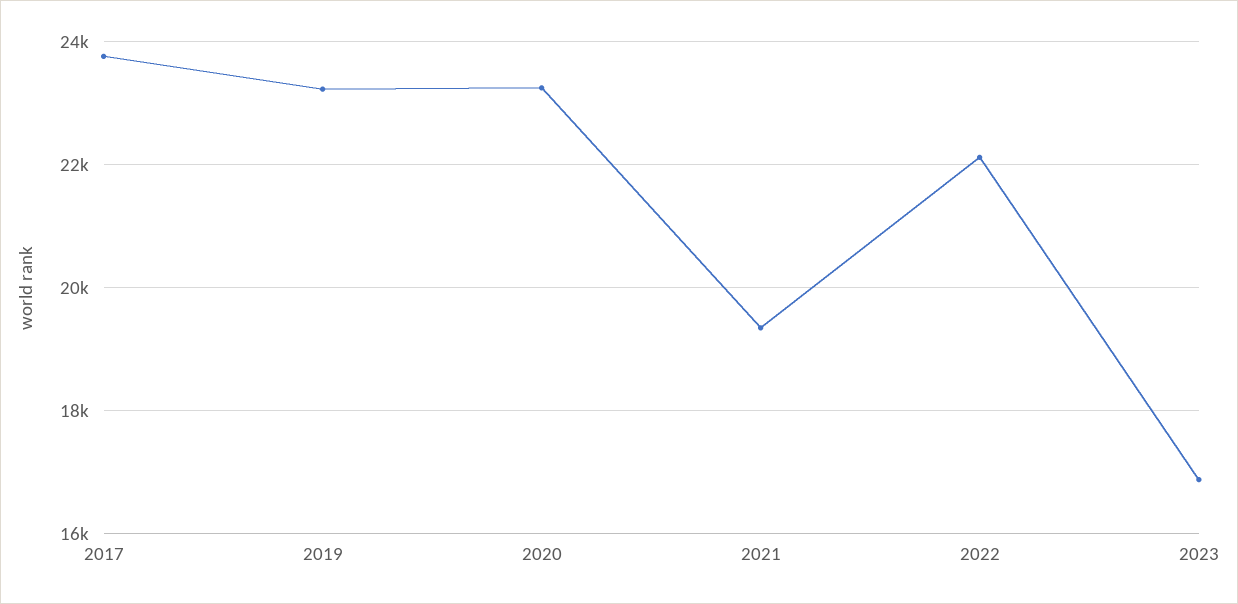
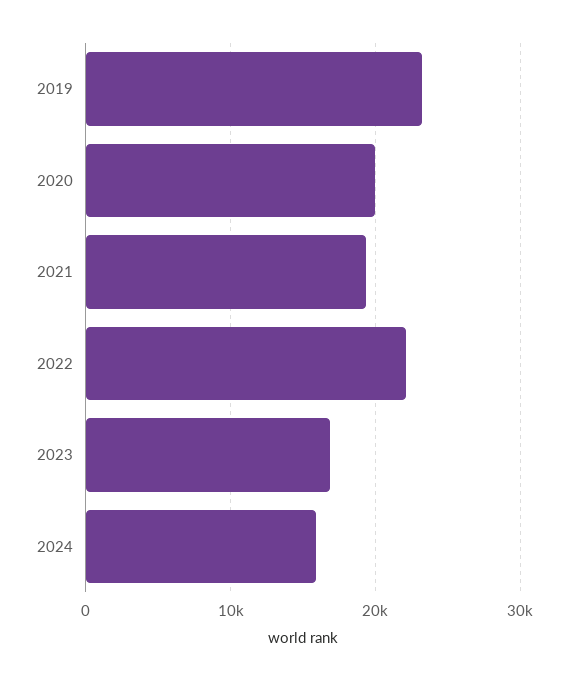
2017: 23800 -> none
2020: 23200 -> 20000
2024: none -> 16000

